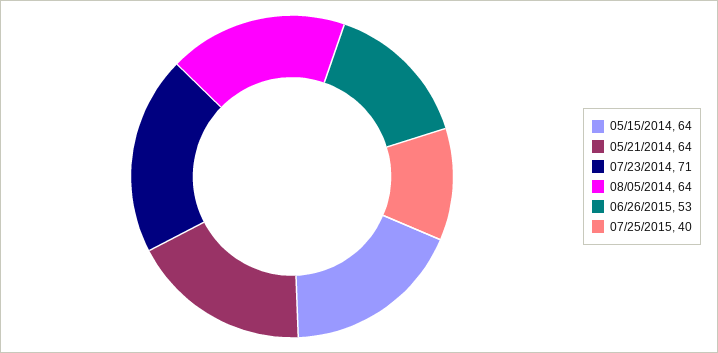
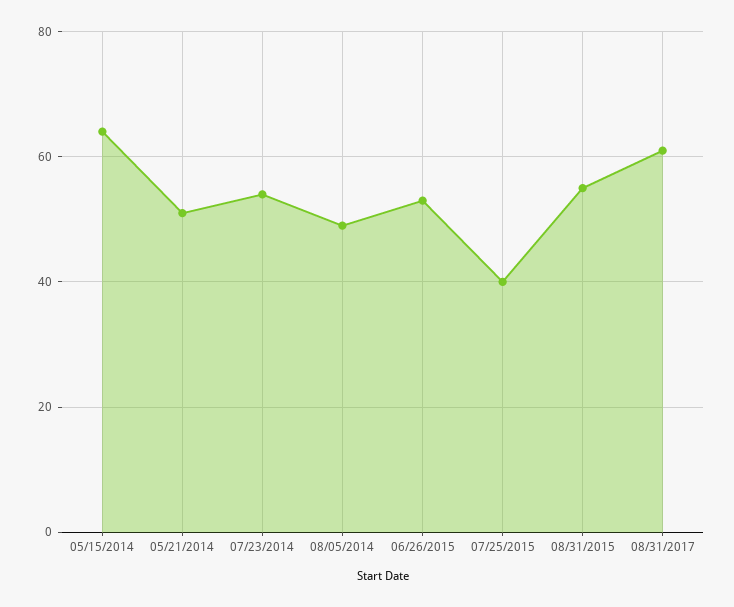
05/21/2014: 64 -> 50
07/23/2014: 71 -> 55
08/05/2014: 64 -> 50
08/31/2015: none -> 55
08/31/2017: none -> 60

